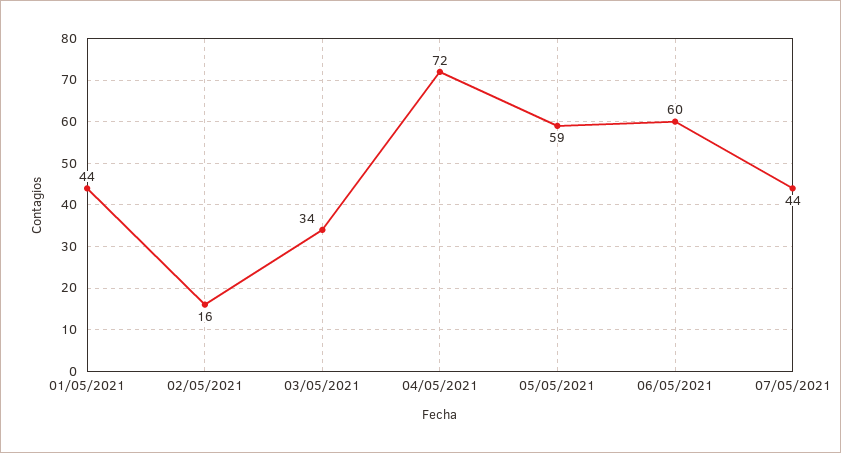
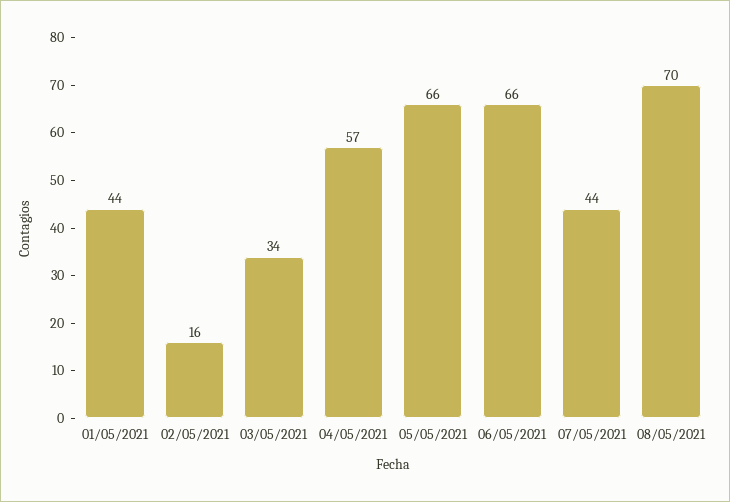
04/05/2021: 72 -> 57
05/05/2021: 59 -> 66
06/05/2021: 60 -> 66
08/05/2021: none -> 70

